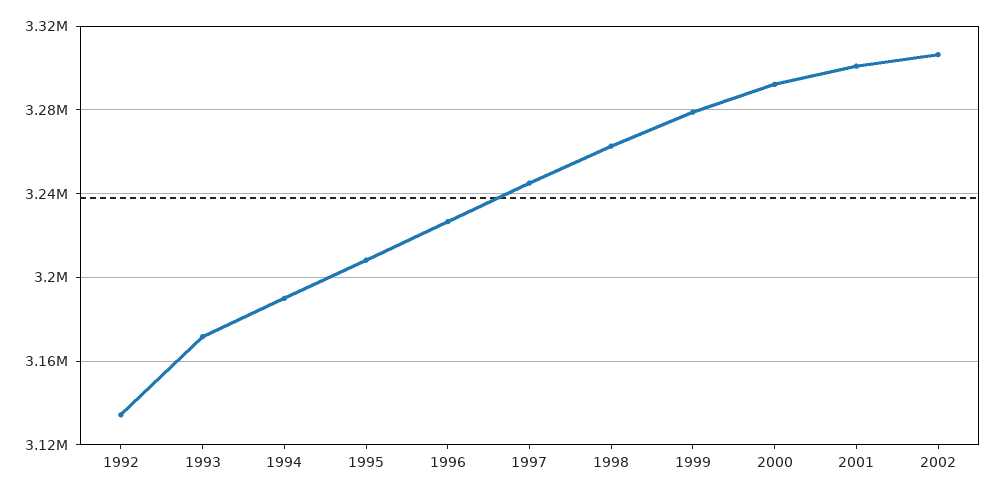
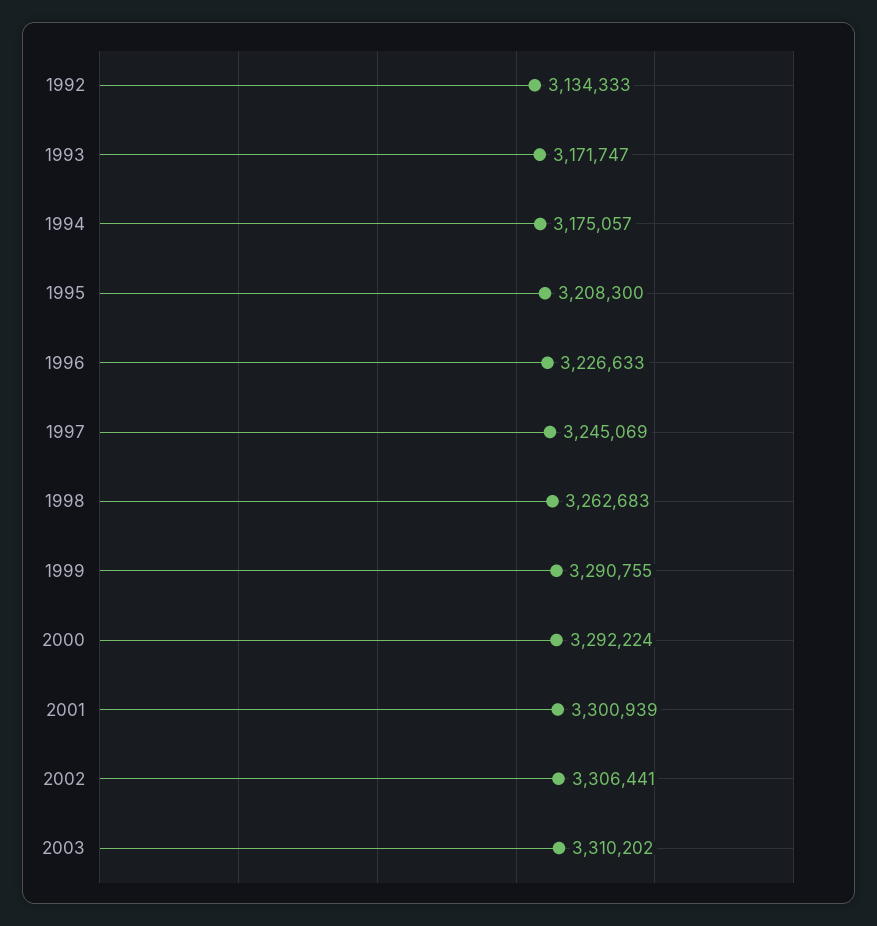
1994: 3190000 -> 3175057
1999: 3280000 -> 3290755
2003: none -> 3310202

